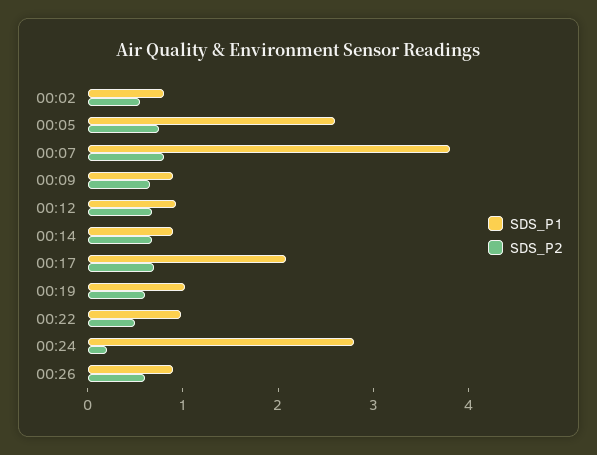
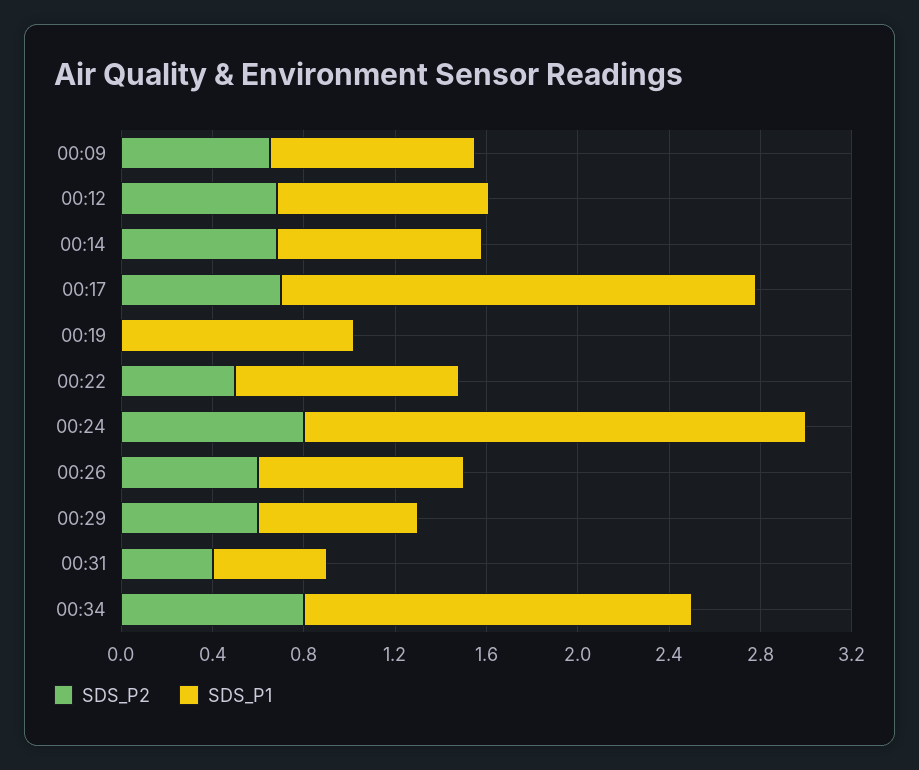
SDS_P1, 00:02: 0.8 -> none
SDS_P2, 00:02: 0.6 -> none
SDS_P1, 00:05: 2.6 -> none
SDS_P2, 00:05: 0.8 -> none
SDS_P1, 00:07: 3.8 -> none
SDS_P2, 00:07: 0.8 -> none
SDS_P2, 00:19: 0.6 -> 0
SDS_P1, 00:24: 2.8 -> 2.2
SDS_P2, 00:24: 0.2 -> 0.8
SDS_P2, 00:29: none -> 0.6
SDS_P1, 00:29: none -> 0.7
SDS_P2, 00:31: none -> 0.4
SDS_P1, 00:31: none -> 0.5
SDS_P2, 00:34: none -> 0.8
SDS_P1, 00:34: none -> 1.7

